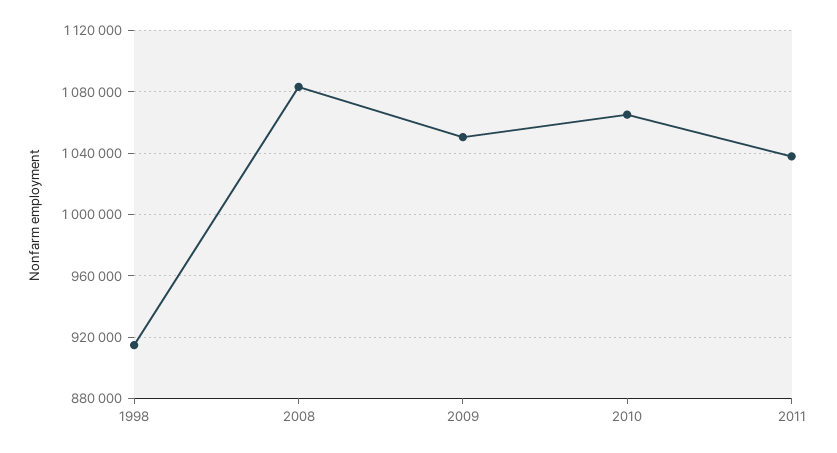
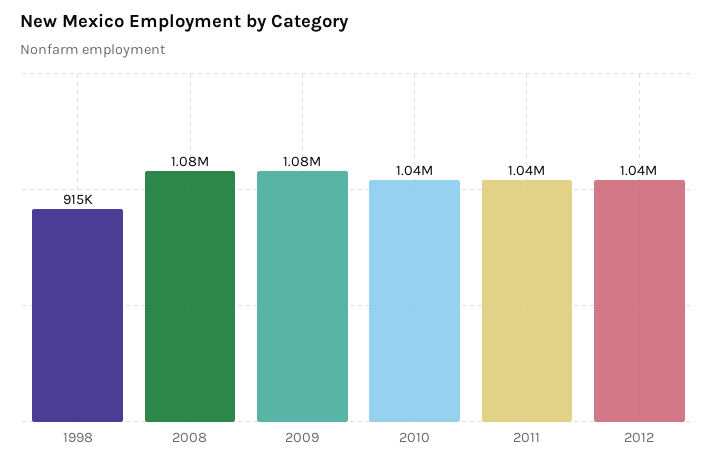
2009: 1050000 -> 1080000
2010: 1065000 -> 1040000
2012: none -> 1040000

